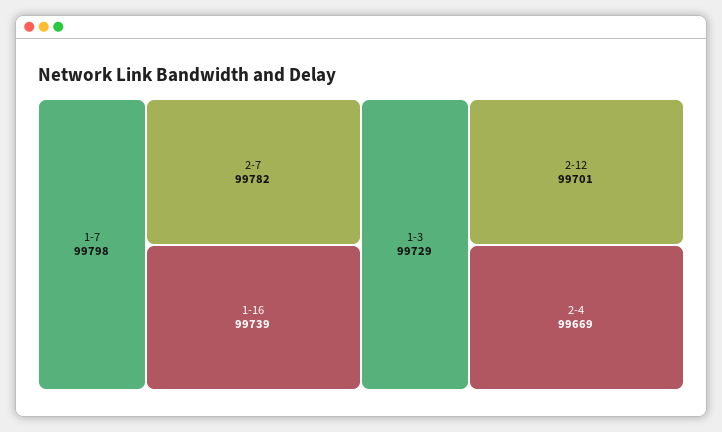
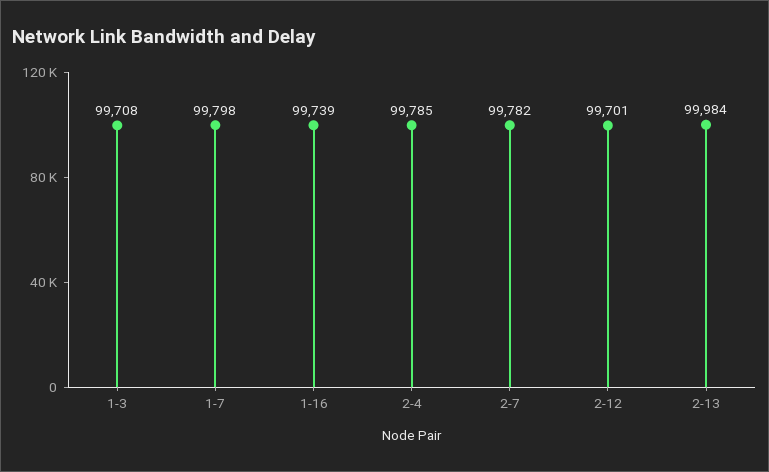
1-3: 99729 -> 99708
2-4: 99669 -> 99785
2-13: none -> 99984

